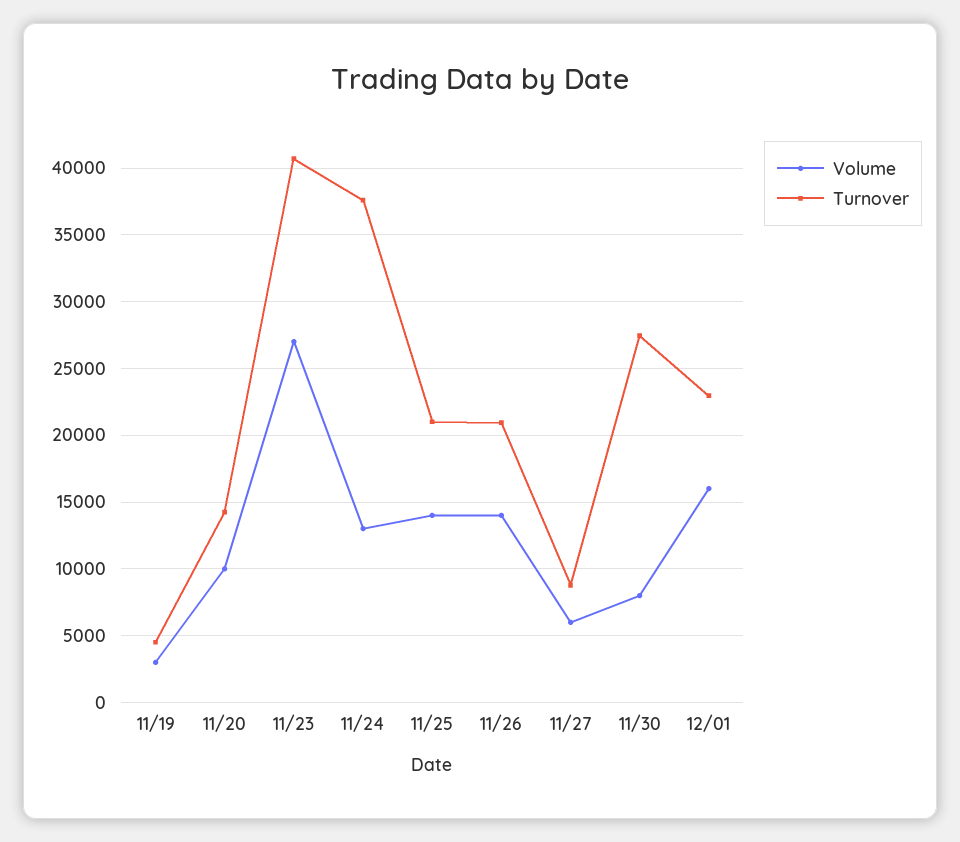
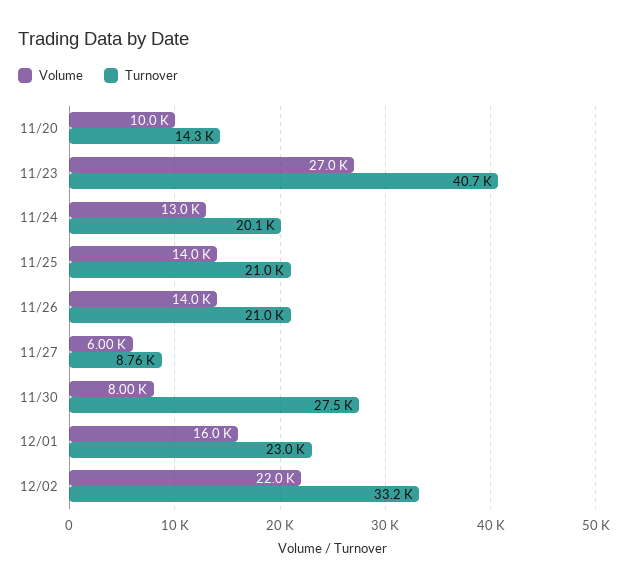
Volume, 11/19: 3000 -> none
Turnover, 11/19: 4500 -> none
Turnover, 11/24: 37500 -> 20100
Volume, 12/02: none -> 22000
Turnover, 12/02: none -> 33200

